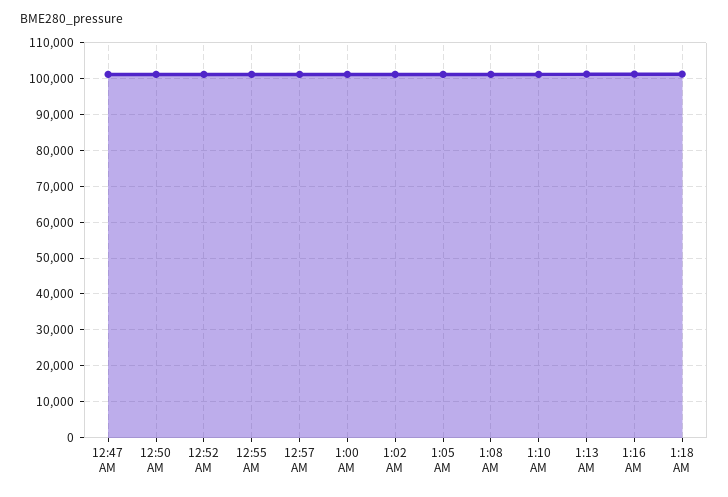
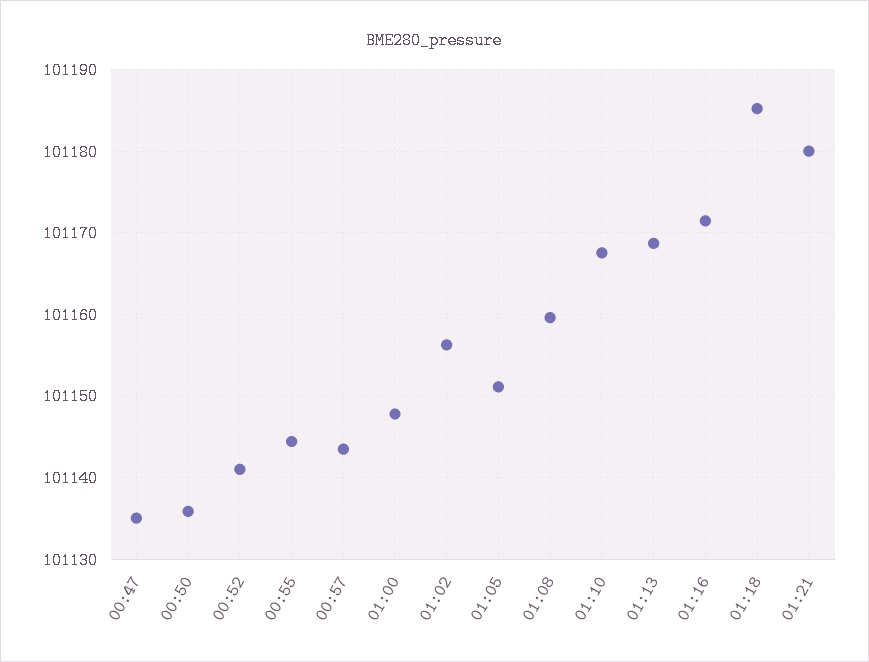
01:21: none -> 101180

